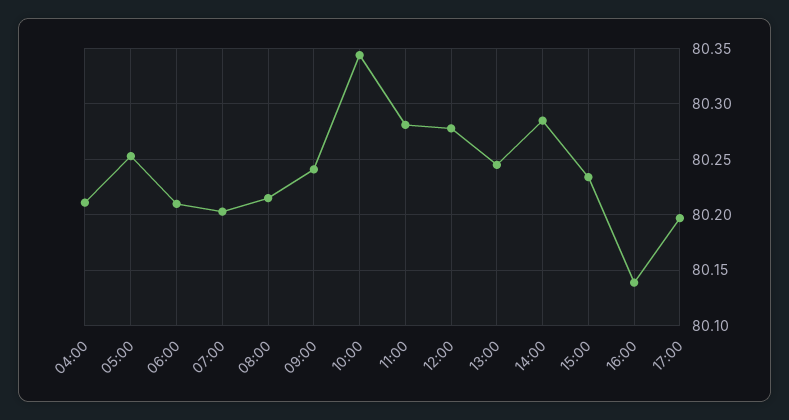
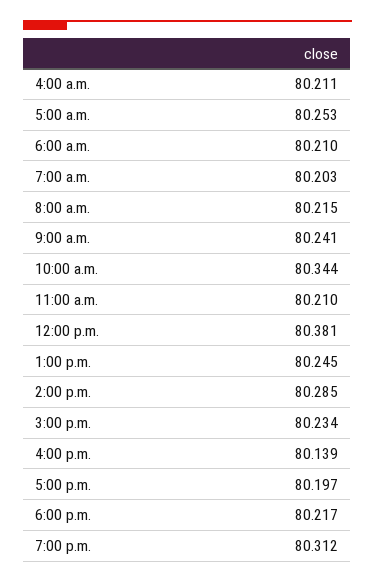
11:00: 80.28 -> 80.21
12:00: 80.28 -> 80.381
6:00 p.m.: none -> 80.217
7:00 p.m.: none -> 80.312

